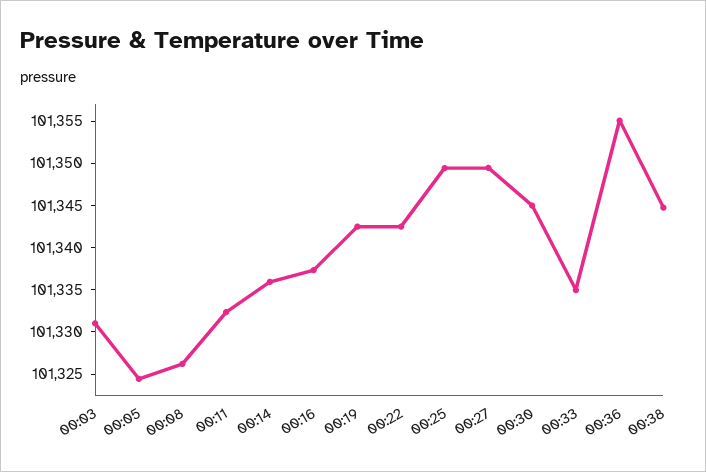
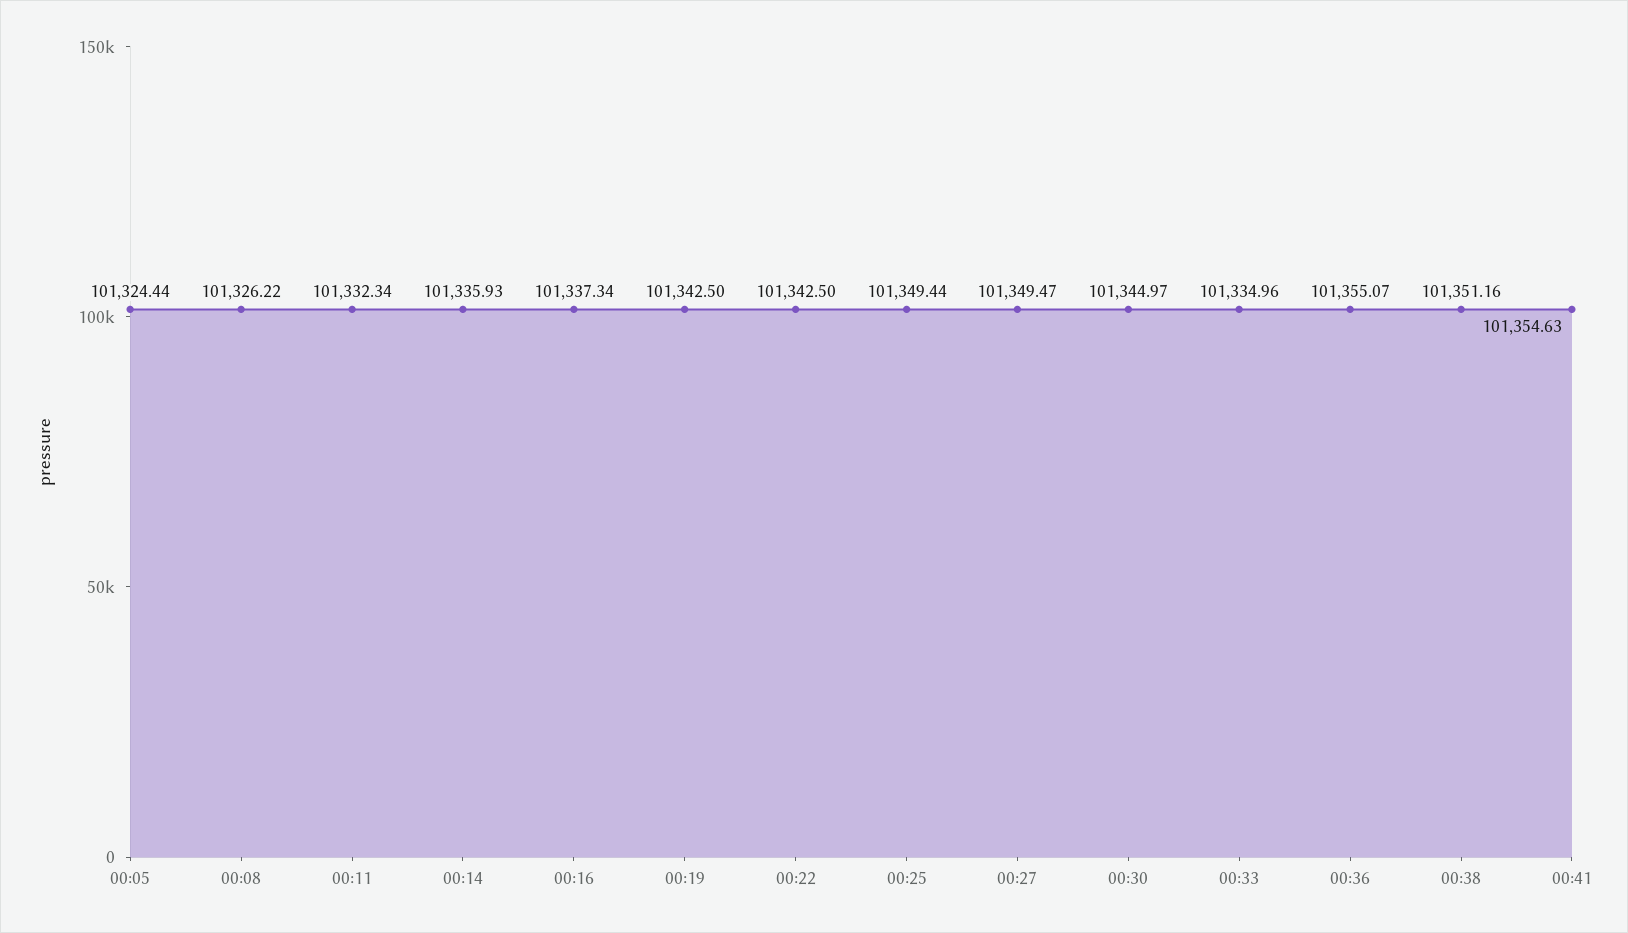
00:03: 101331 -> none
00:38: 101345 -> 101351.16
00:41: none -> 101354.63

